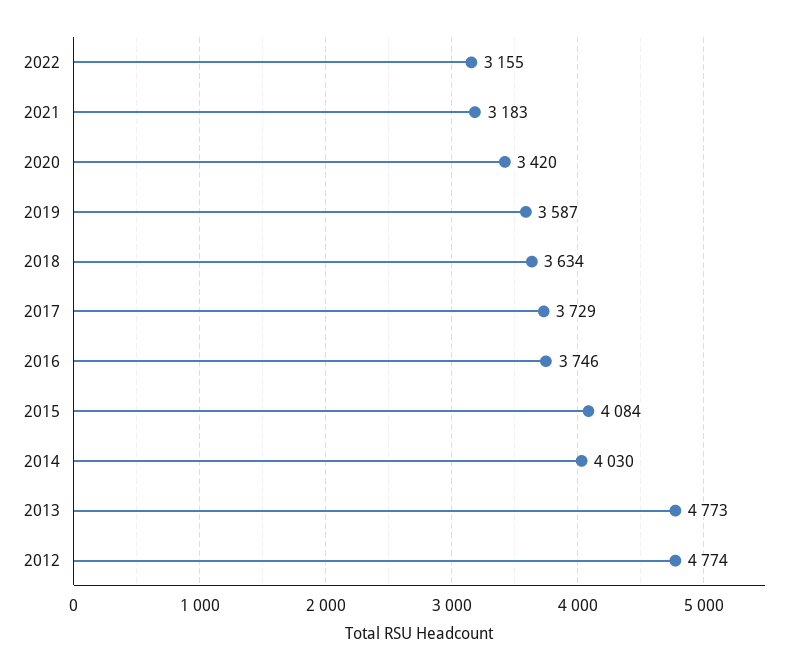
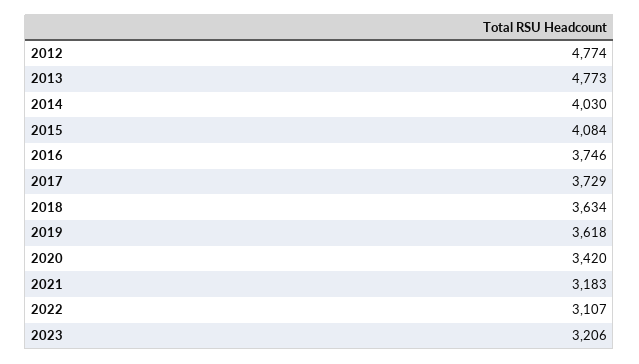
2022: 3155 -> 3107
2019: 3587 -> 3618
2023: none -> 3206

